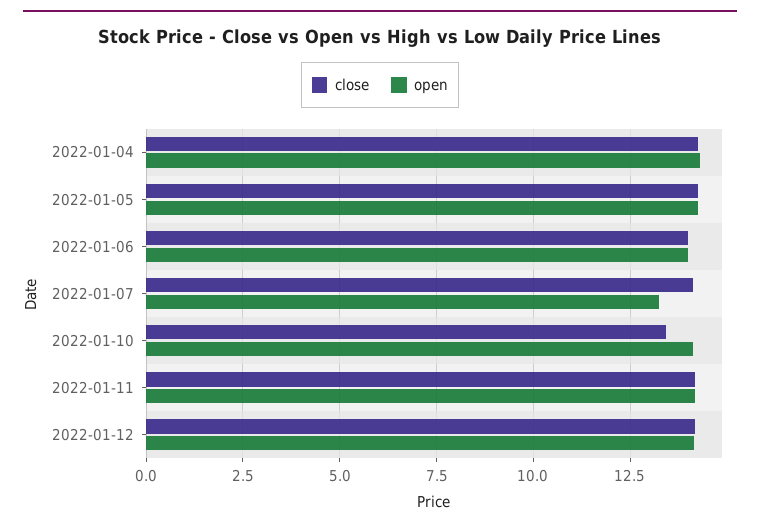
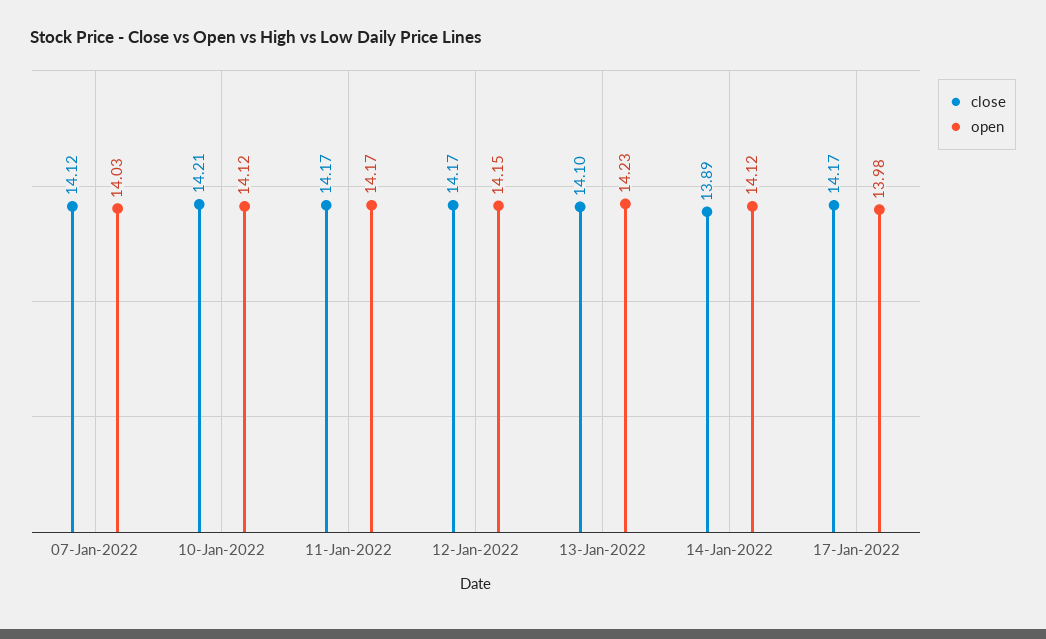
close, 2022-01-04: 14.25 -> none
open, 2022-01-04: 14.25 -> none
close, 2022-01-05: 14.25 -> none
open, 2022-01-05: 14.25 -> none
close, 2022-01-06: 14 -> none
open, 2022-01-06: 14 -> none
open, 2022-01-07: 13.25 -> 14.03
close, 2022-01-10: 13.5 -> 14.21
close, 13-Jan-2022: none -> 14.1
open, 13-Jan-2022: none -> 14.23
close, 14-Jan-2022: none -> 13.89
open, 14-Jan-2022: none -> 14.12
close, 17-Jan-2022: none -> 14.17
open, 17-Jan-2022: none -> 13.98

